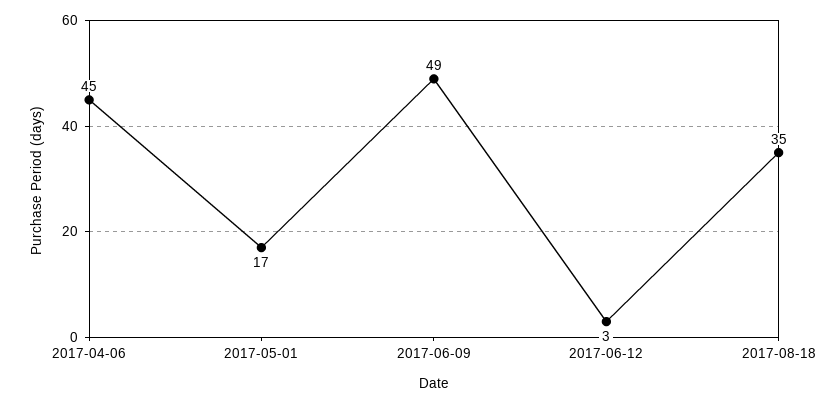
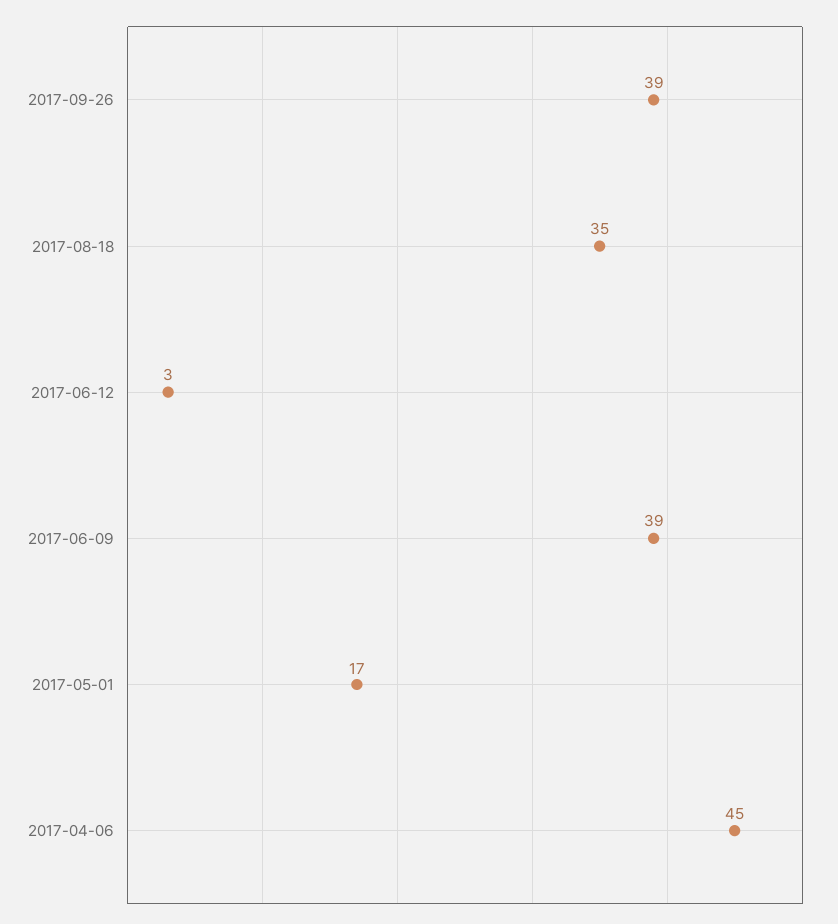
2017-06-09: 49 -> 39
2017-09-26: none -> 39

